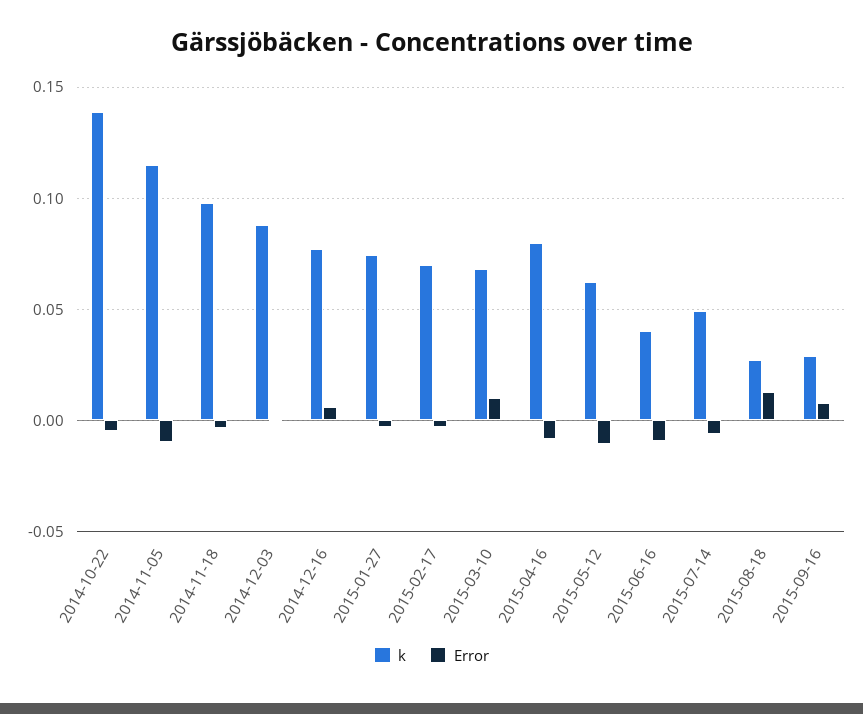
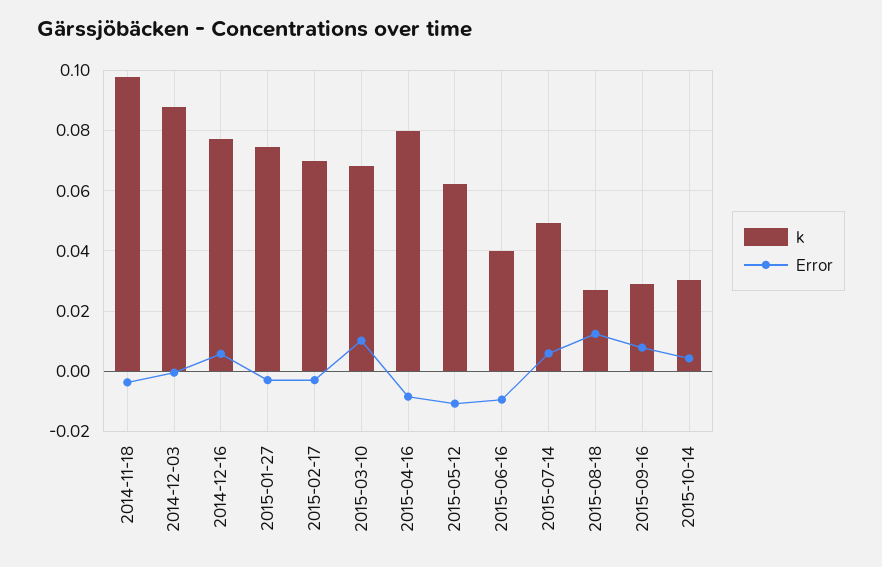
k, 2014-10-22: 0.14 -> none
Error, 2014-10-22: -0.005 -> none
k, 2014-11-05: 0.115 -> none
Error, 2014-11-05: -0.01 -> none
Error, 2015-07-14: -0.005 -> 0.006
k, 2015-10-14: none -> 0.03
Error, 2015-10-14: none -> 0.004

